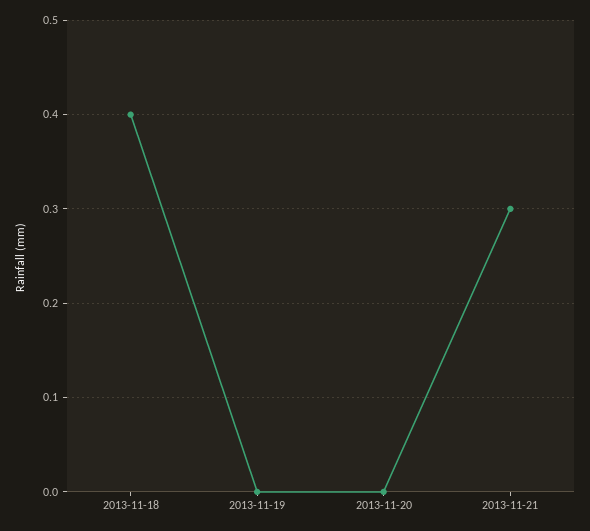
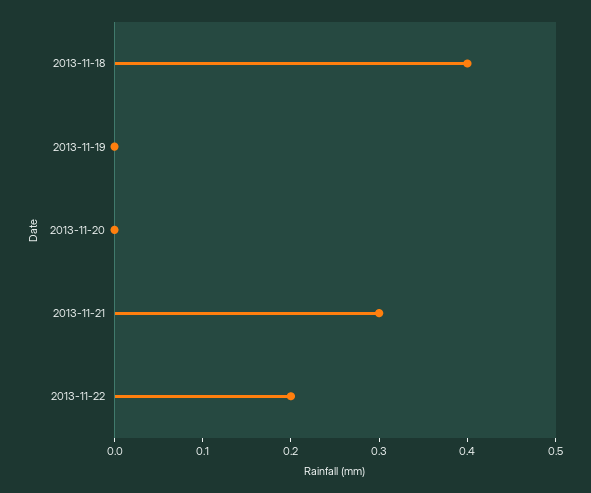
2013-11-22: none -> 0.2

